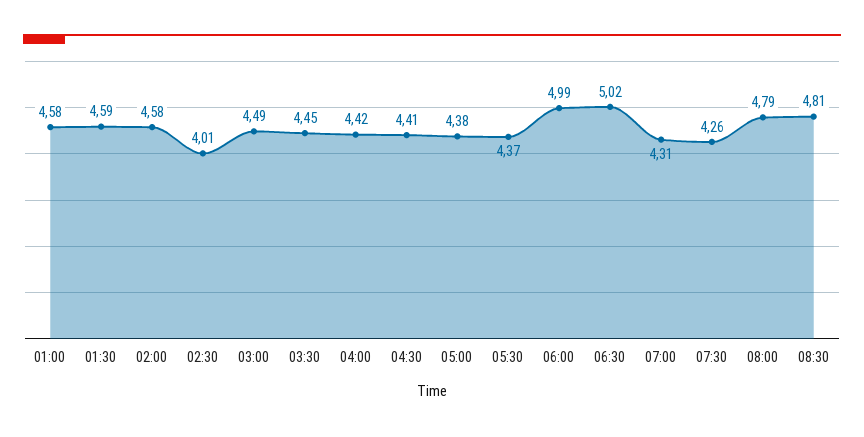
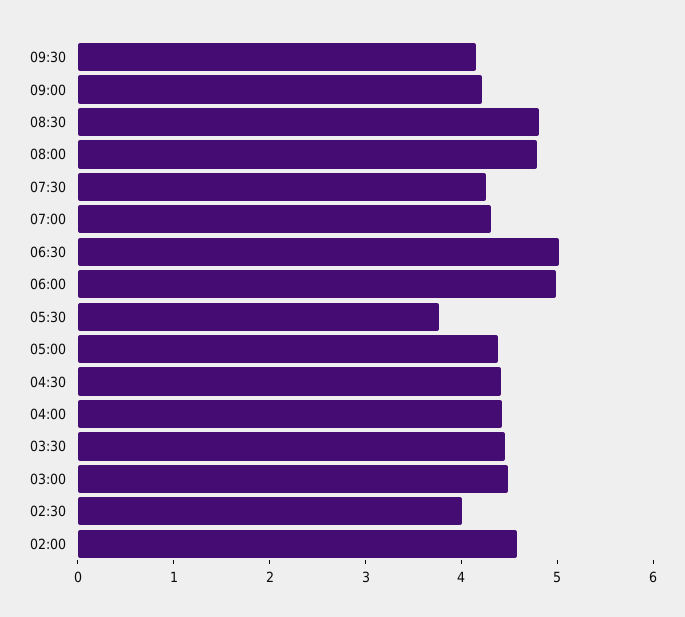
01:00: 4.58 -> none
01:30: 4.59 -> none
05:30: 4.37 -> 3.8
09:30: none -> 4.2
09:00: none -> 4.2

